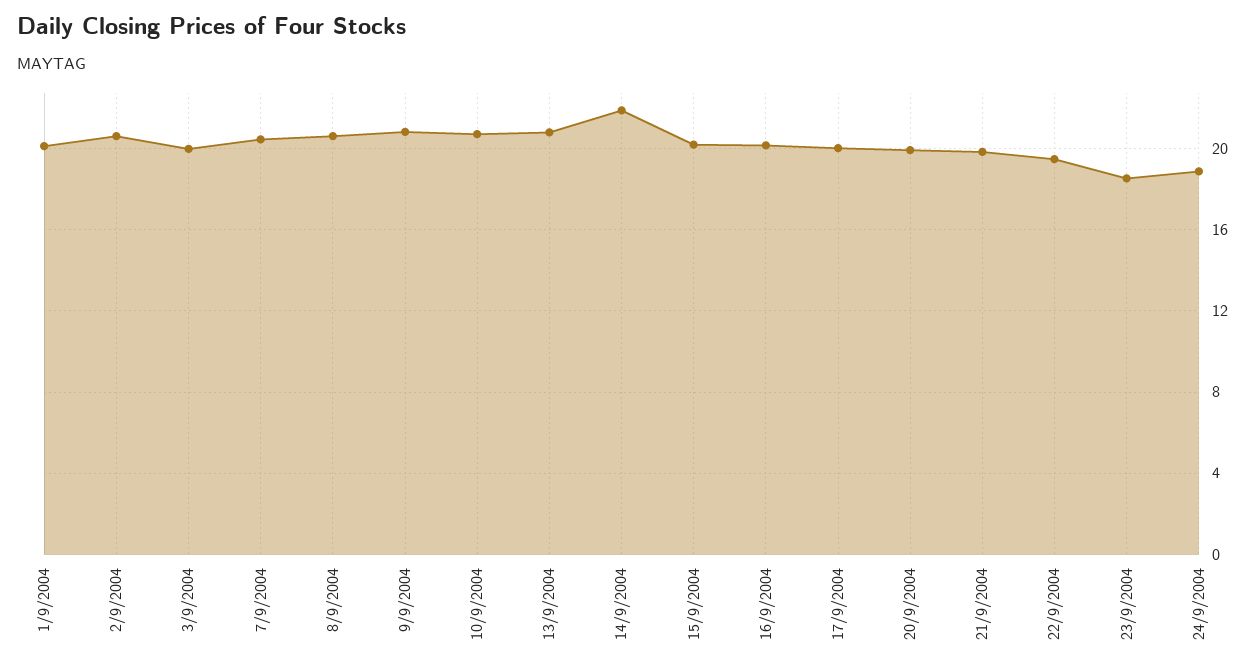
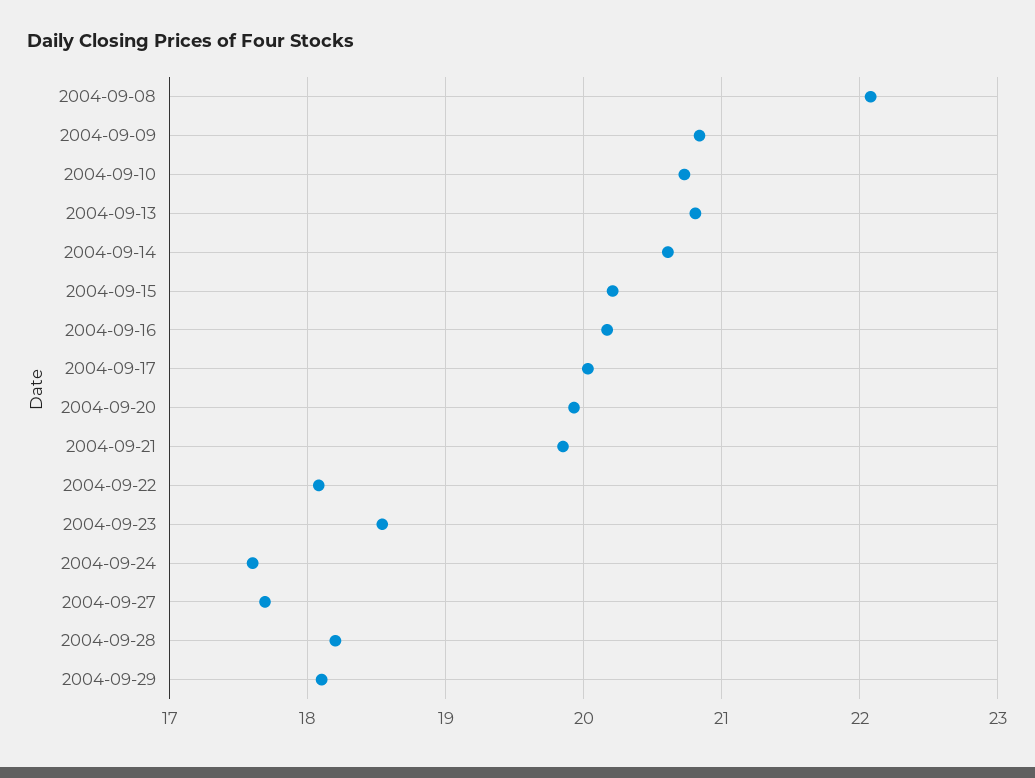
1/9/2004: 20 -> none
2/9/2004: 20.5 -> none
3/9/2004: 20 -> none
7/9/2004: 20.5 -> none
8/9/2004: 20.5 -> 22.1
14/9/2004: 22 -> 20.6
22/9/2004: 19.5 -> 18.1
24/9/2004: 19 -> 17.6
2004-09-27: none -> 17.7
2004-09-28: none -> 18.2
2004-09-29: none -> 18.1

